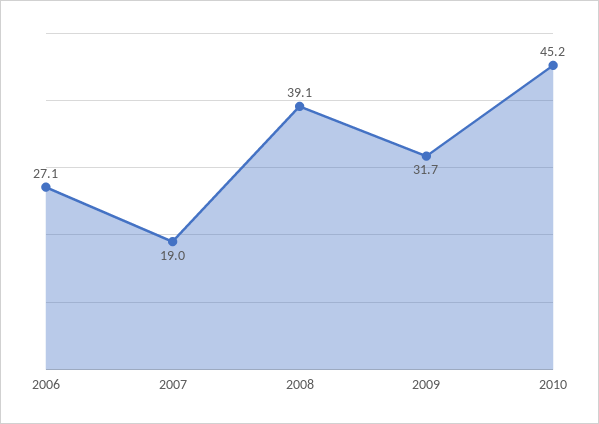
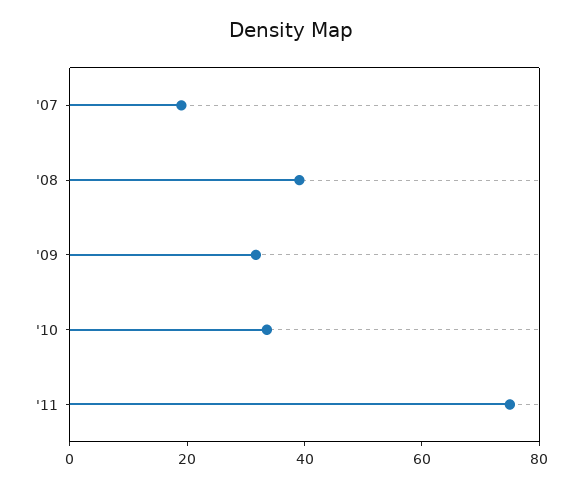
2006: 27.1 -> none
2010: 45.2 -> 35
'11: none -> 75

